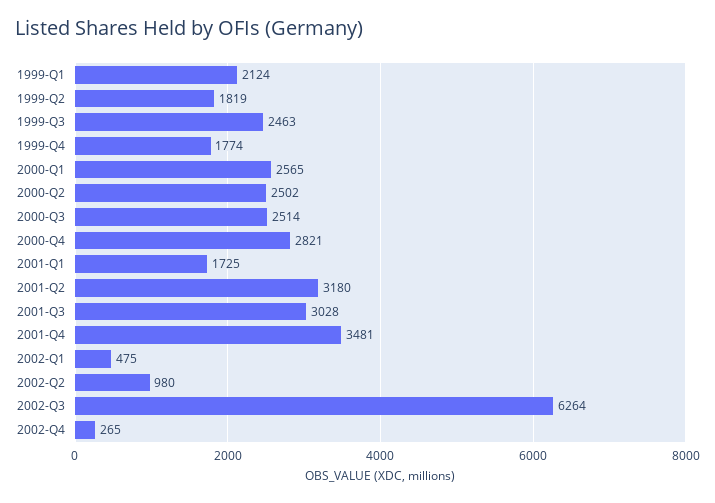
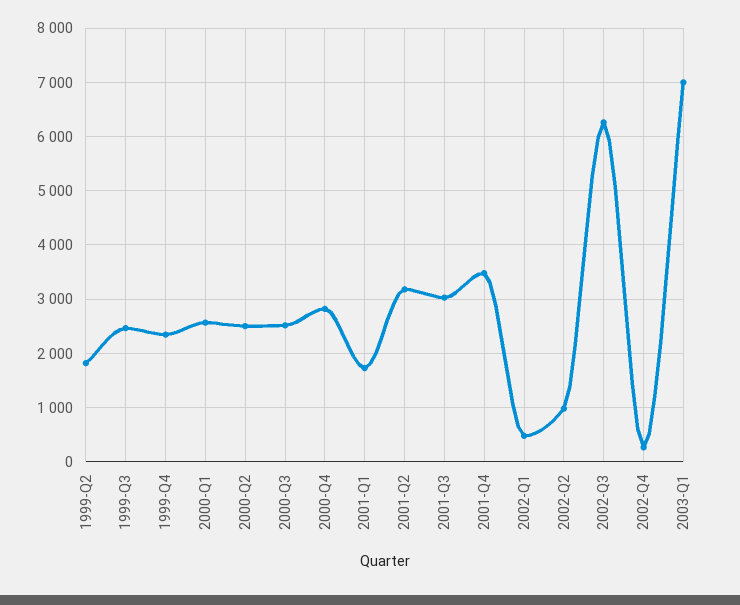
1999-Q1: 2124 -> none
1999-Q4: 1774 -> 2400
2003-Q1: none -> 7000

